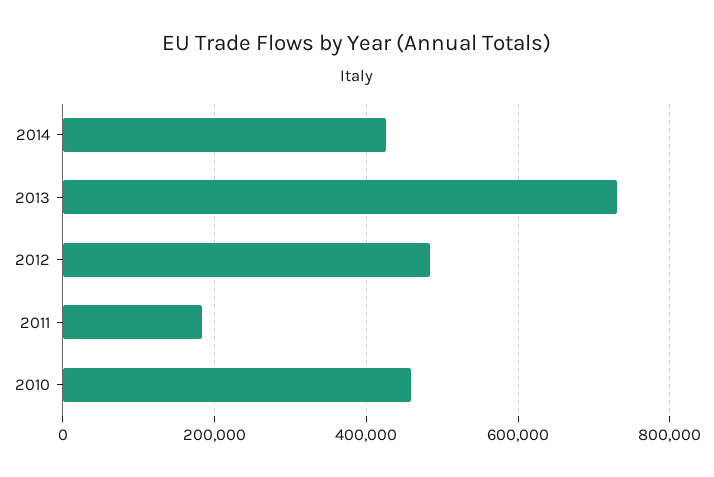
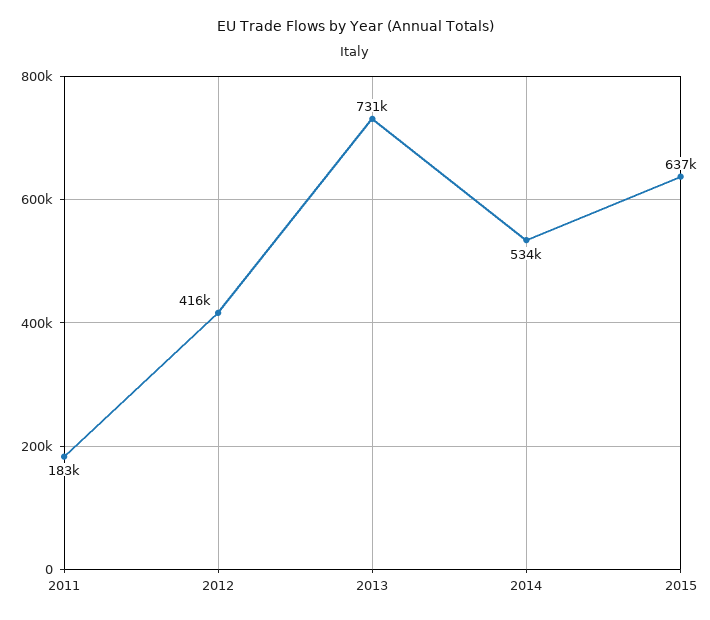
2014: 420000 -> 534000
2012: 480000 -> 416000
2010: 460000 -> none
2015: none -> 637000

